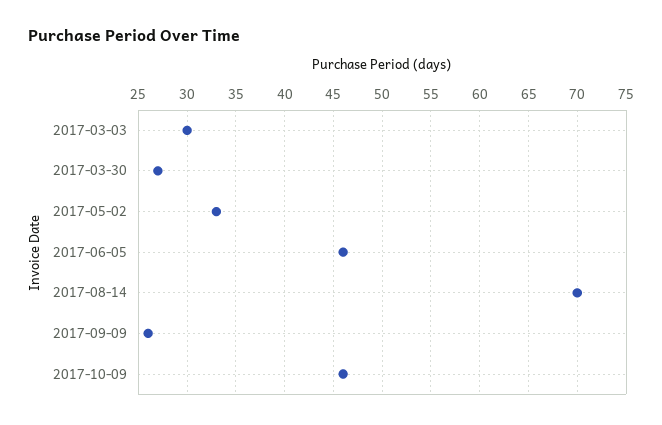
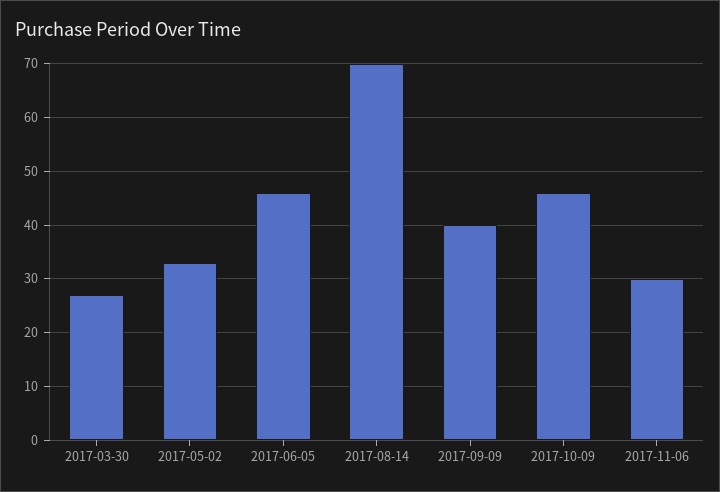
2017-03-03: 30 -> none
2017-09-09: 26 -> 40
2017-11-06: none -> 30

